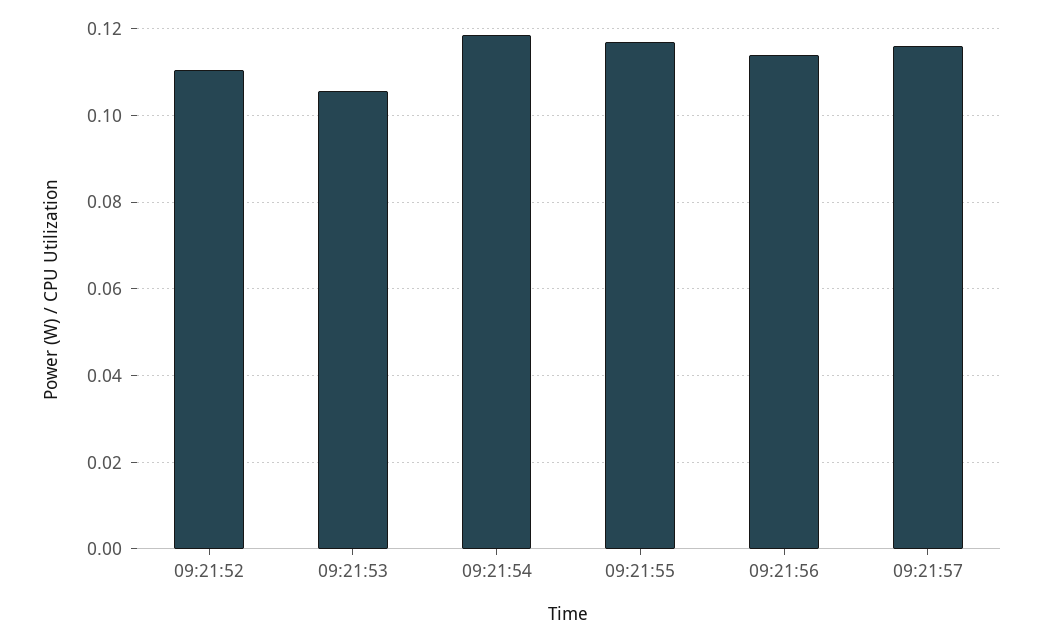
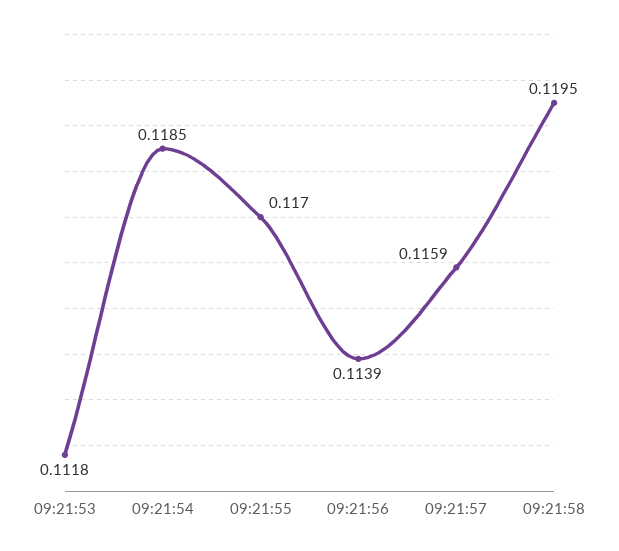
09:21:52: 0.11 -> none
09:21:53: 0.106 -> 0.1118
09:21:58: none -> 0.1195

